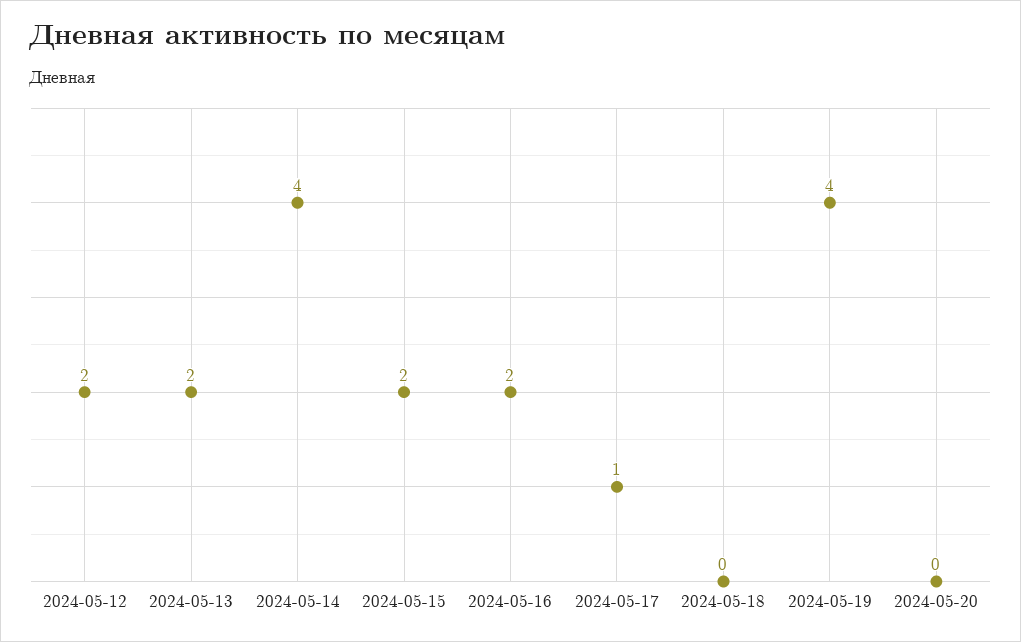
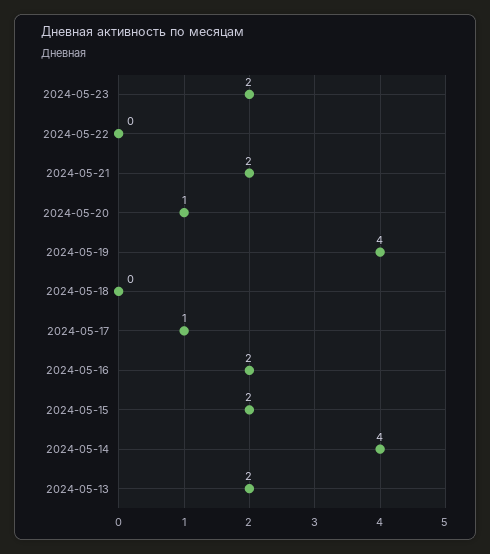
2024-05-12: 2 -> none
2024-05-20: 0 -> 1
2024-05-23: none -> 2
2024-05-22: none -> 0
2024-05-21: none -> 2

